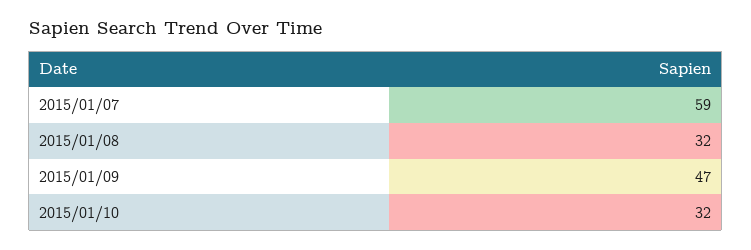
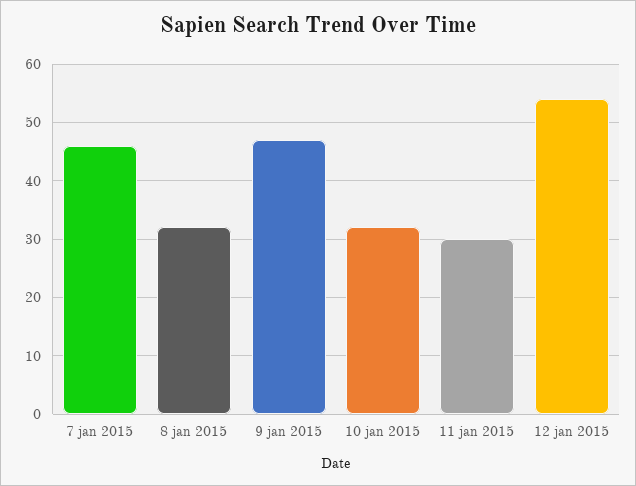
2015/01/07: 59 -> 45
11 jan 2015: none -> 30
12 jan 2015: none -> 55

